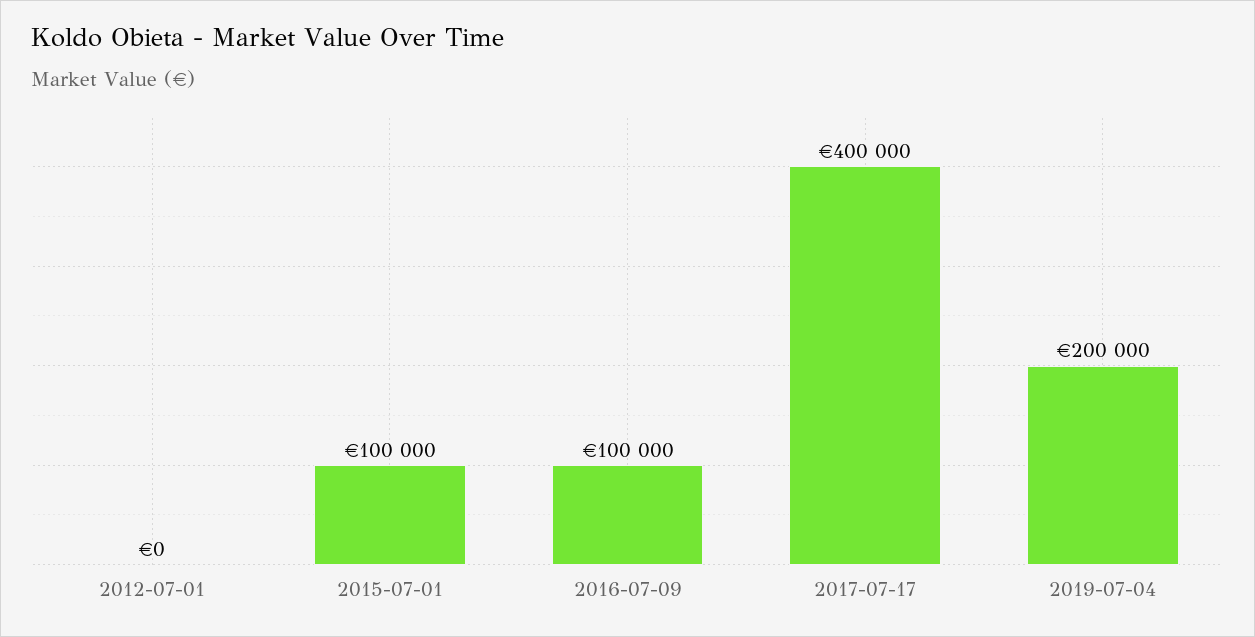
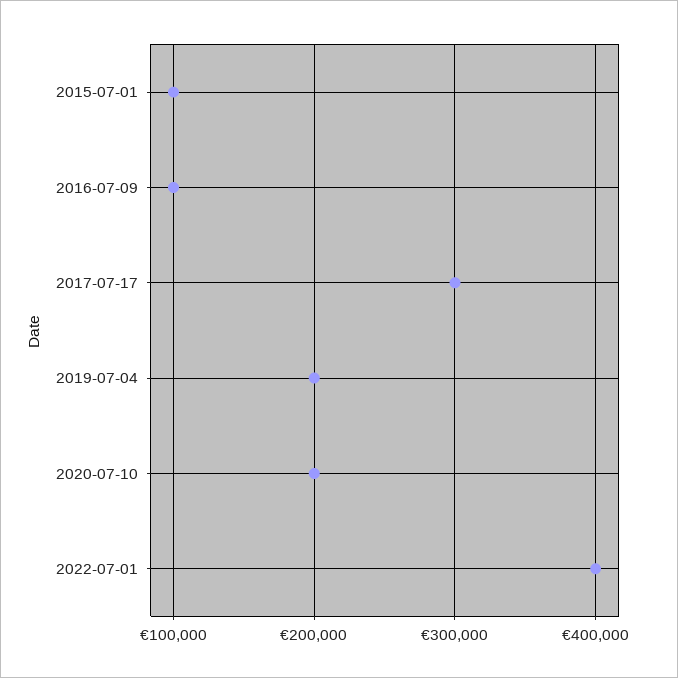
2012-07-01: 0 -> none
2017-07-17: 400000 -> 300000
2020-07-10: none -> 200000
2022-07-01: none -> 400000

